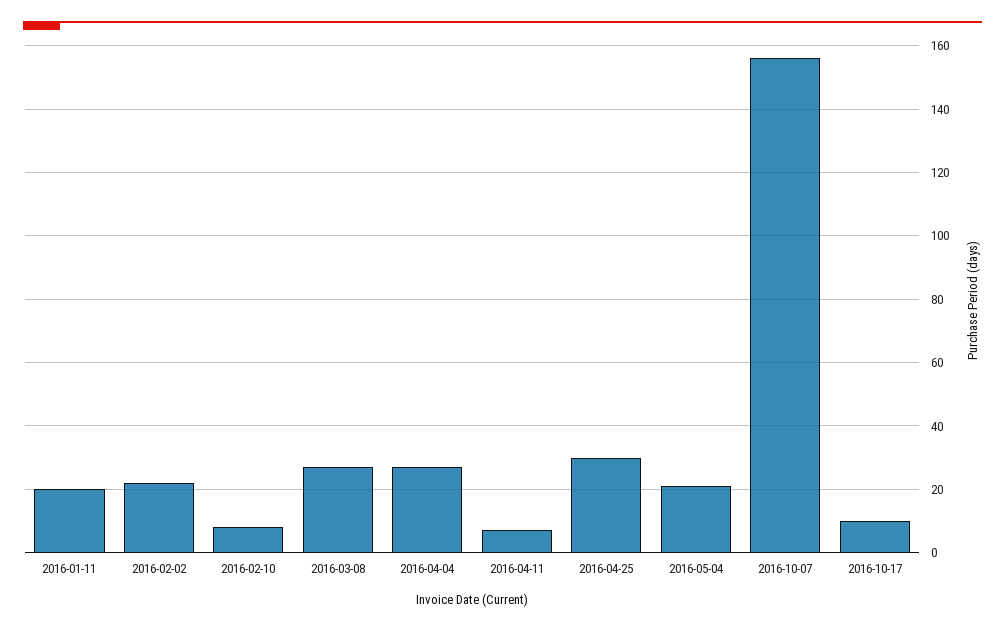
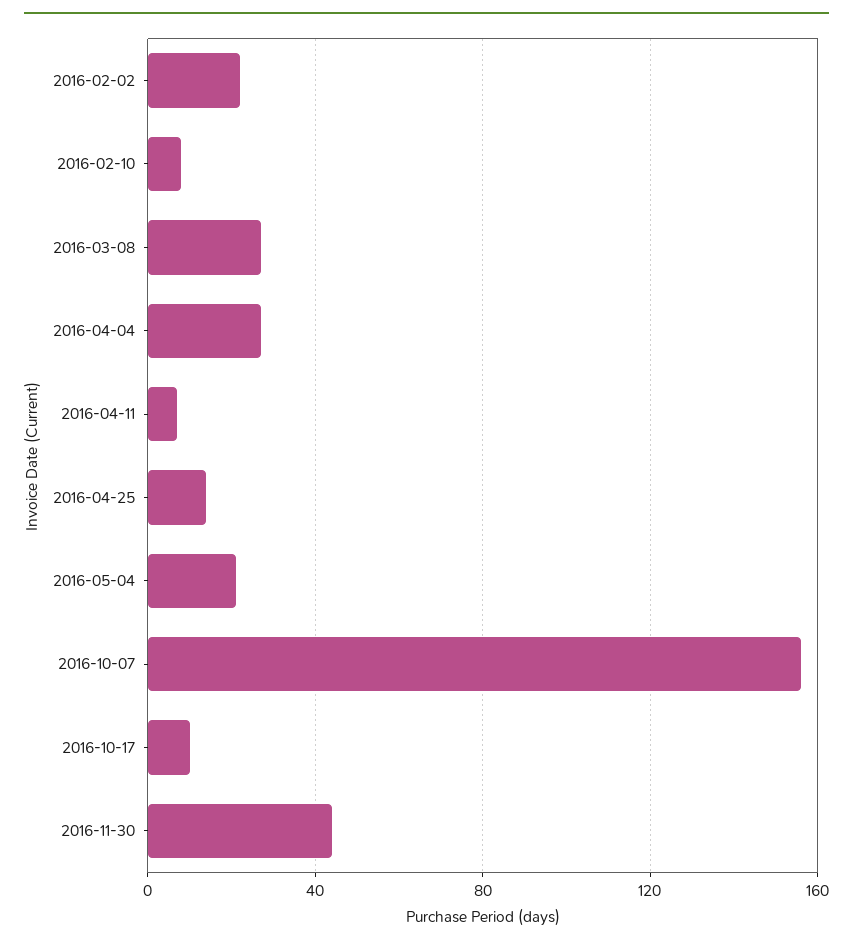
2016-01-11: 20 -> none
2016-04-25: 30 -> 15
2016-11-30: none -> 45

